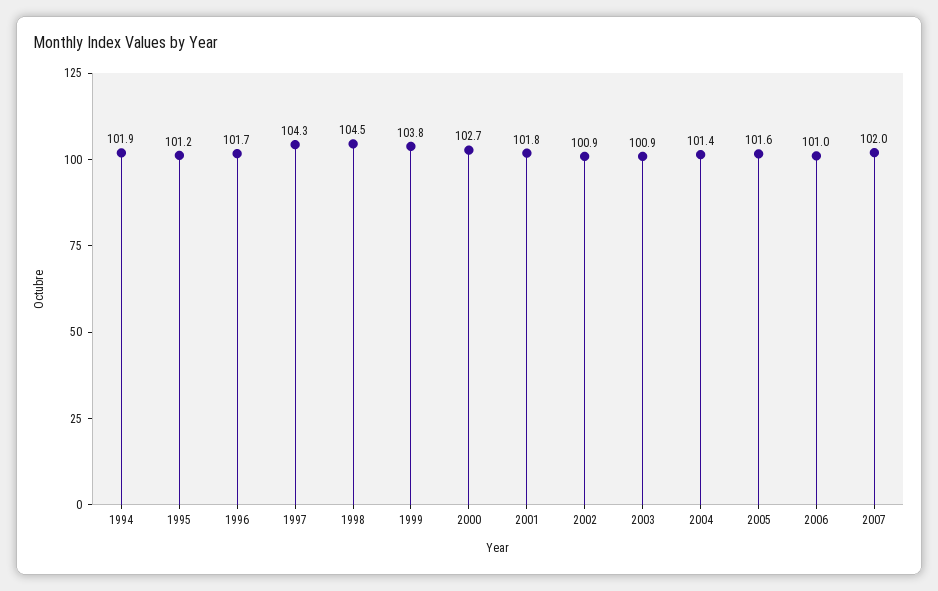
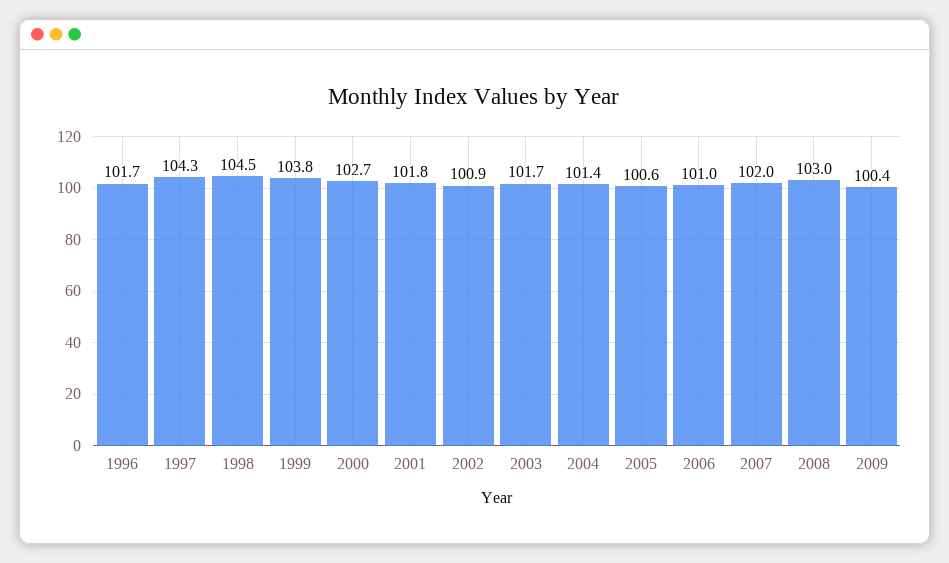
1994: 101.9 -> none
1995: 101.2 -> none
2003: 100.9 -> 101.7
2005: 101.6 -> 100.6
2008: none -> 103
2009: none -> 100.4

